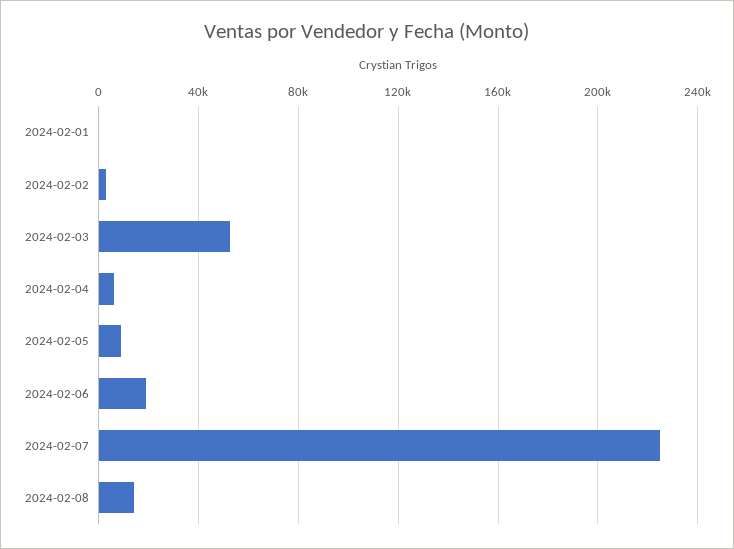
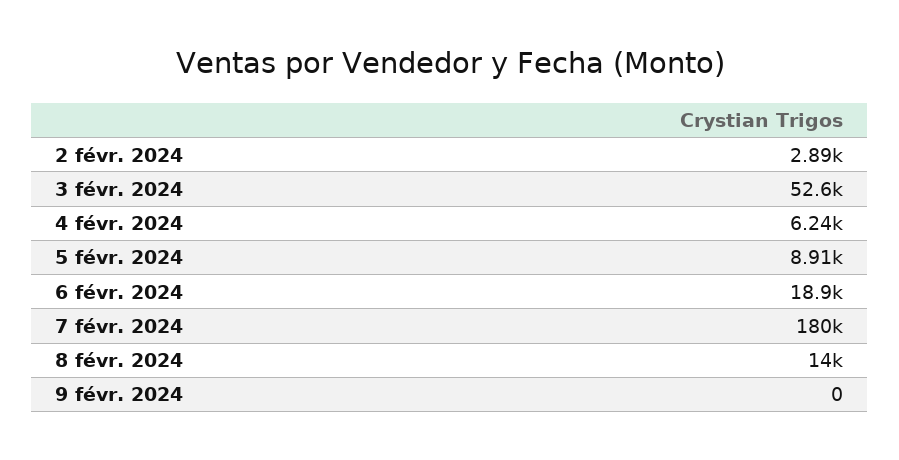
2024-02-01: 0 -> none
2024-02-07: 225000 -> 180000
9 févr. 2024: none -> 0

